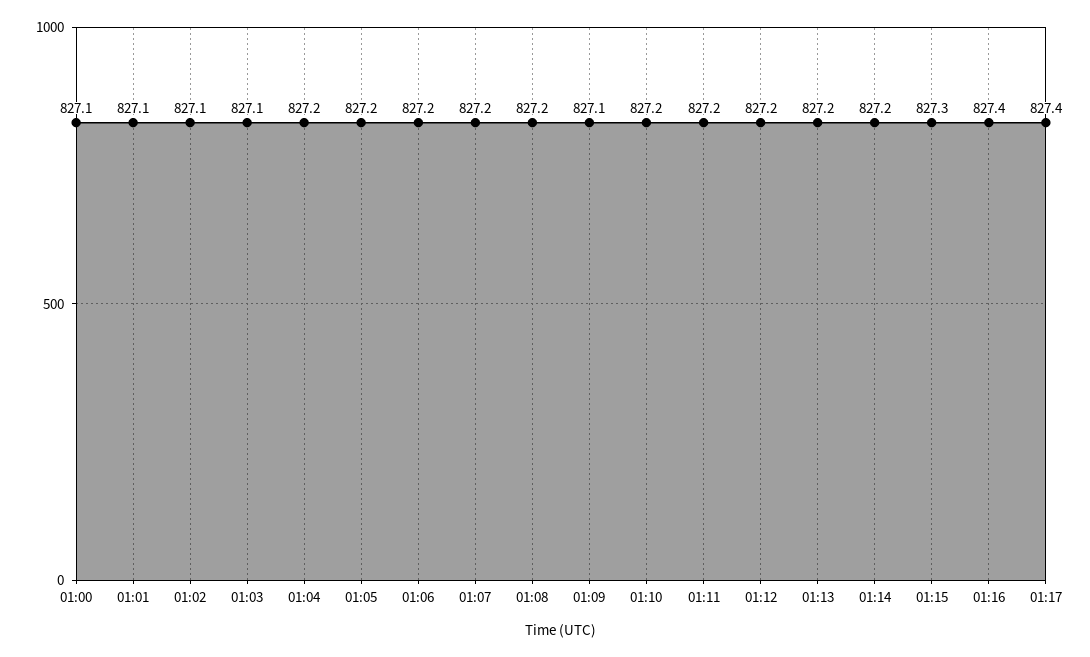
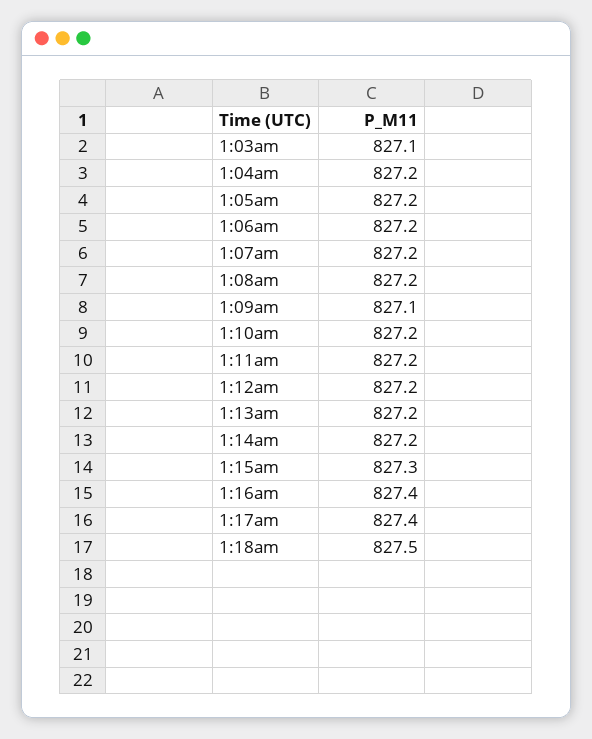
01:00: 827.1 -> none
01:01: 827.1 -> none
01:02: 827.1 -> none
1:18am: none -> 827.5

